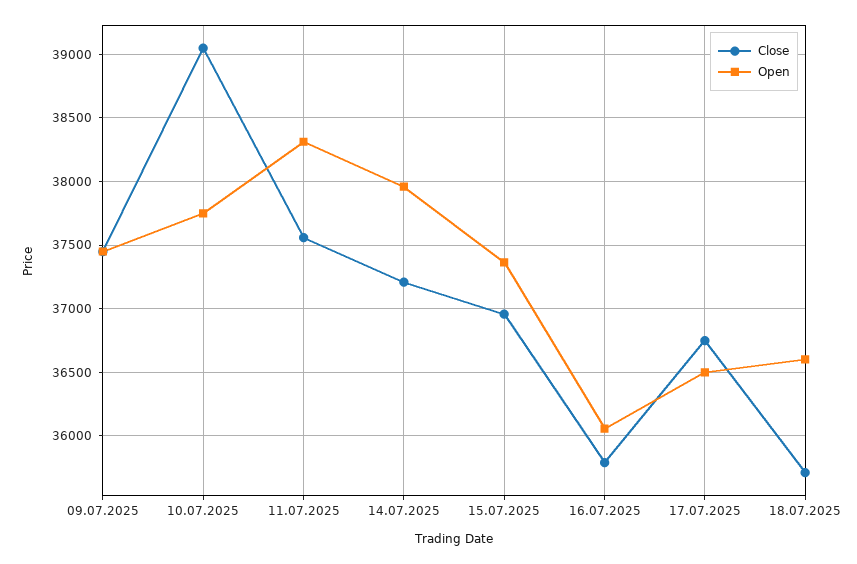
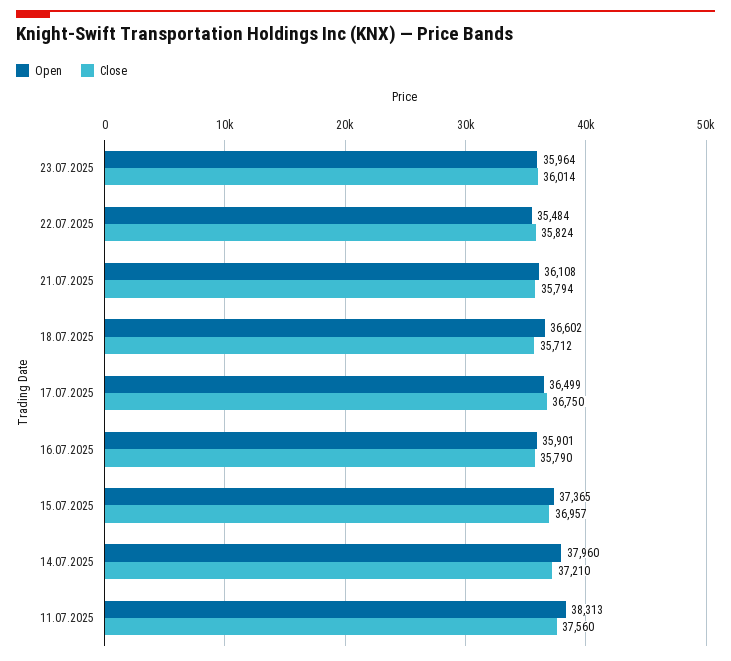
Close, 09.07.2025: 37450 -> none
Open, 09.07.2025: 37450 -> none
Close, 10.07.2025: 39050 -> none
Open, 10.07.2025: 37750 -> none
Open, 16.07.2025: 36050 -> 35901
Open, 23.07.2025: none -> 35964
Close, 23.07.2025: none -> 36014
Open, 22.07.2025: none -> 35484
Close, 22.07.2025: none -> 35824
Open, 21.07.2025: none -> 36108
Close, 21.07.2025: none -> 35794

